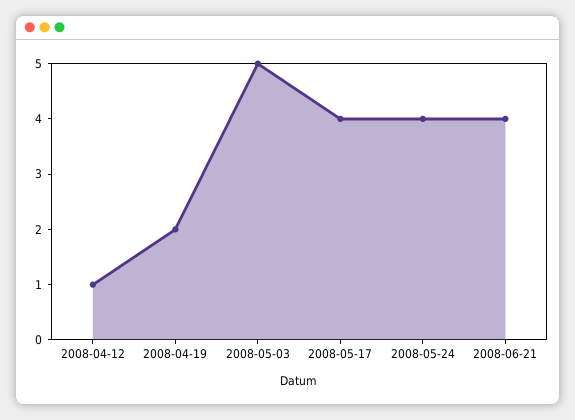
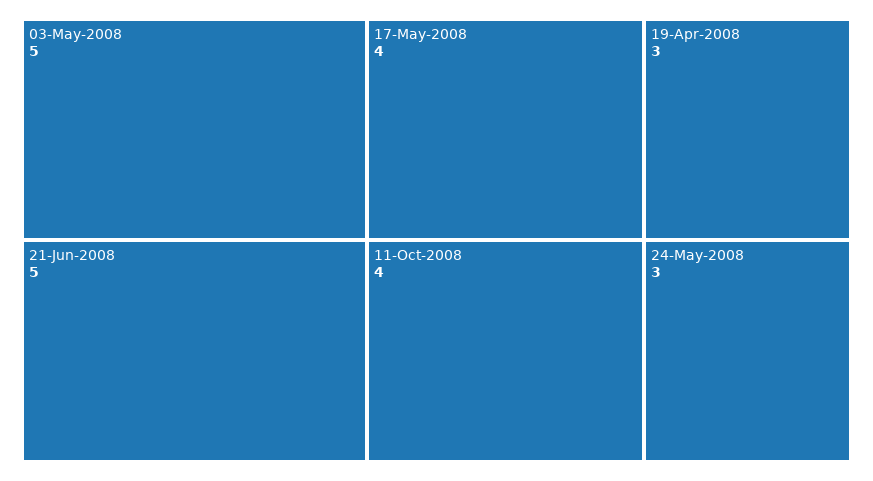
2008-04-12: 1 -> none
2008-04-19: 2 -> 3
2008-05-24: 4 -> 3
2008-06-21: 4 -> 5
11-Oct-2008: none -> 4

